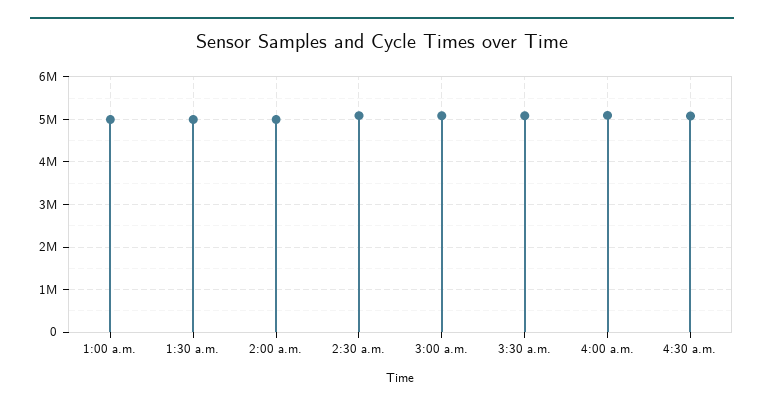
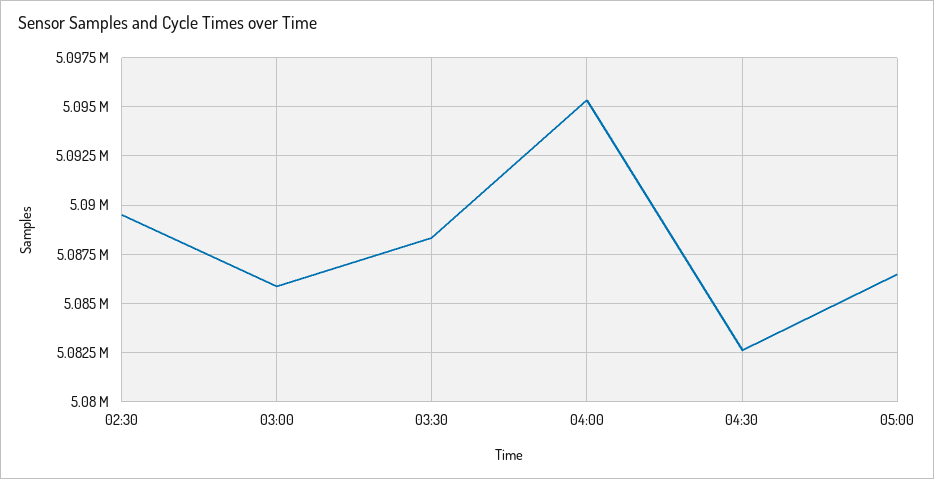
1:00 a.m.: 5000000 -> none
1:30 a.m.: 5000000 -> none
2:00 a.m.: 5000000 -> none
05:00: none -> 5086500

